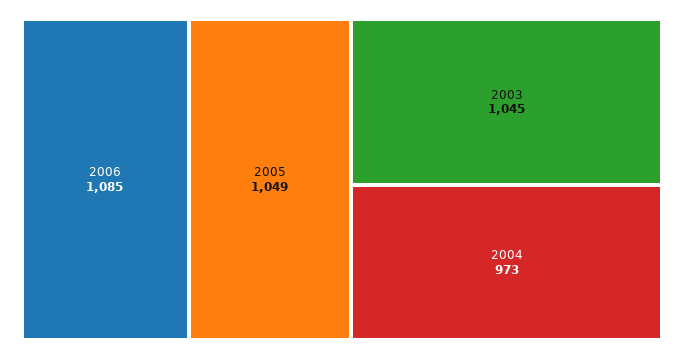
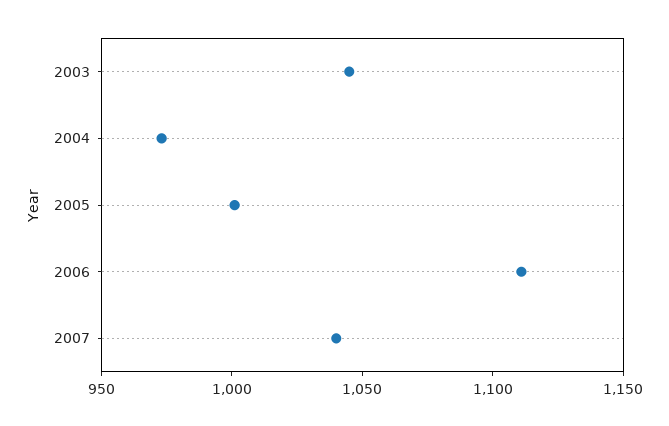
2006: 1085 -> 1110
2005: 1049 -> 1000
2007: none -> 1040

